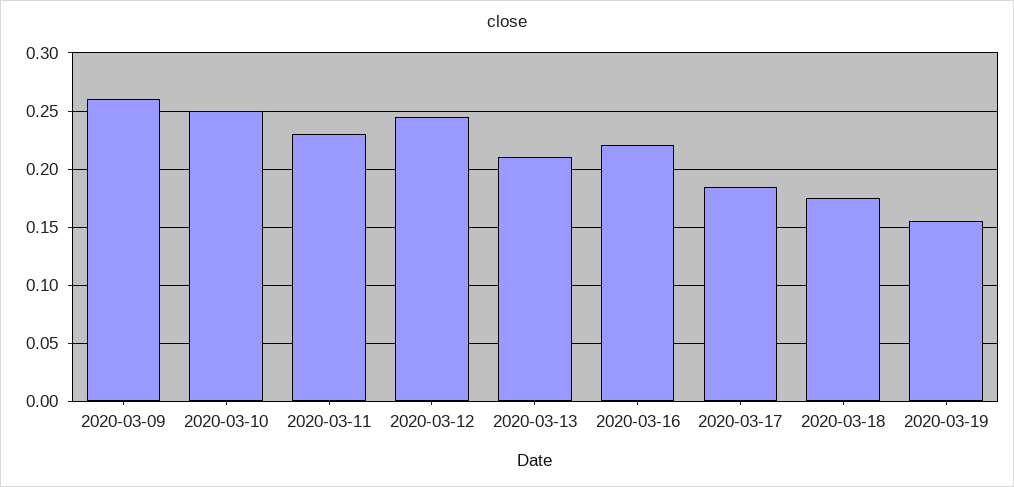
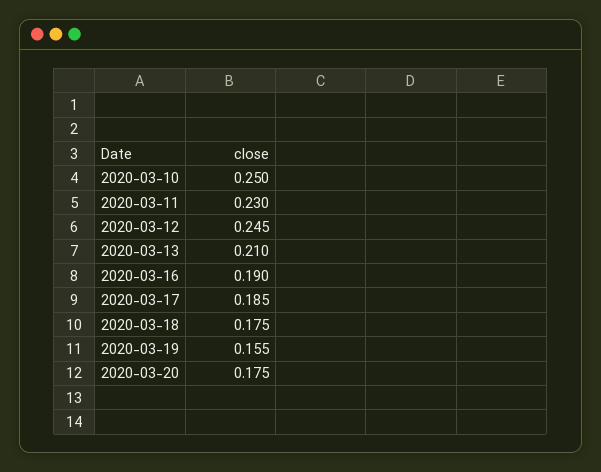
2020-03-09: 0.26 -> none
2020-03-16: 0.22 -> 0.19
2020-03-20: none -> 0.175

